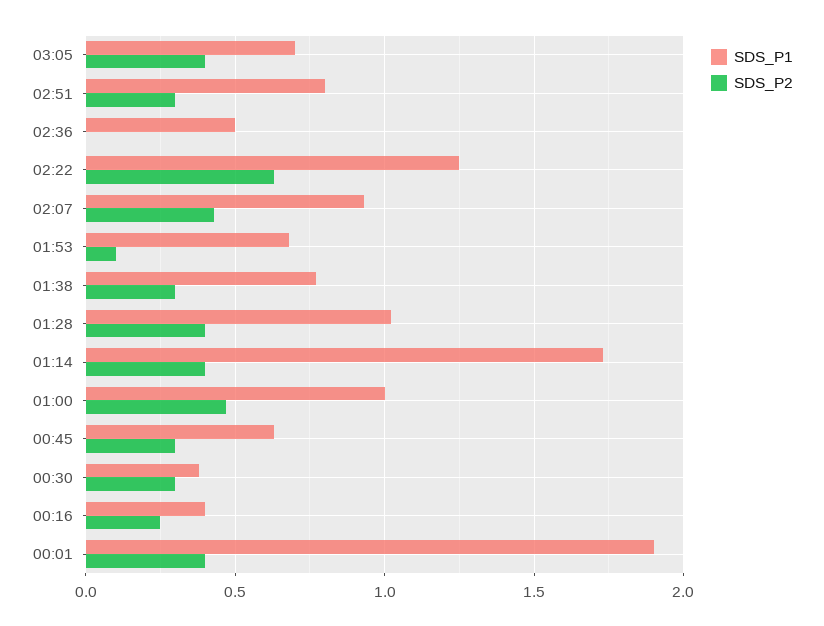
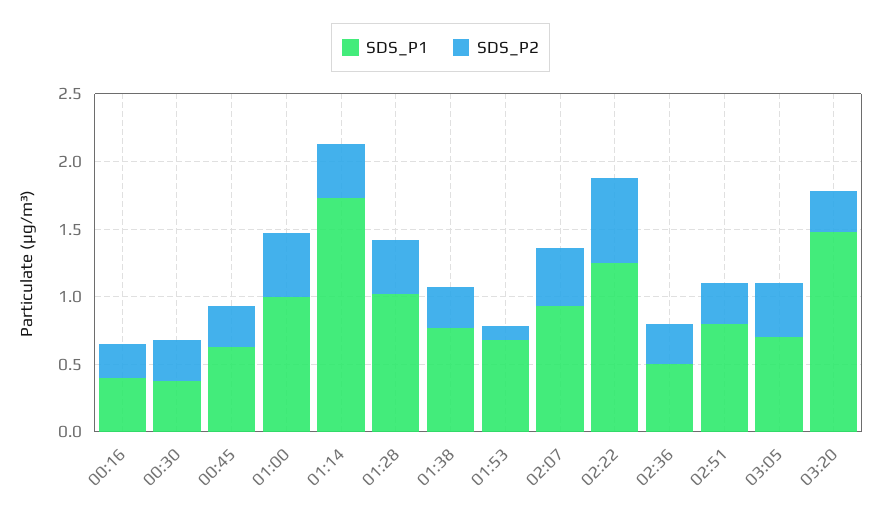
SDS_P2, 02:36: 0 -> 0.3
SDS_P1, 00:01: 1.9 -> none
SDS_P2, 00:01: 0.4 -> none
SDS_P1, 03:20: none -> 1.5
SDS_P2, 03:20: none -> 0.3

